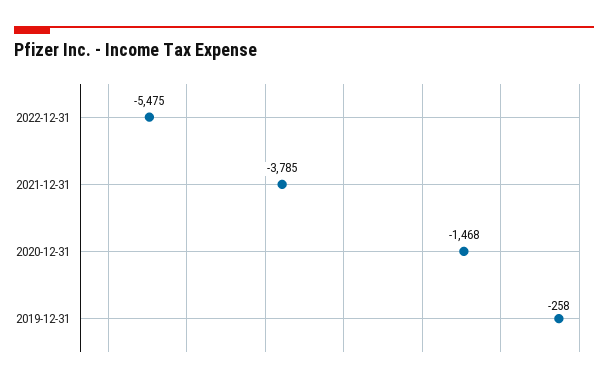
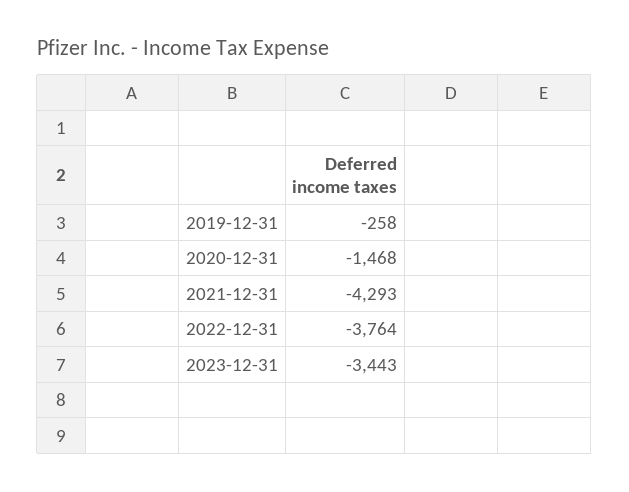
2022-12-31: -5475 -> -3764
2021-12-31: -3785 -> -4293
2023-12-31: none -> -3443

